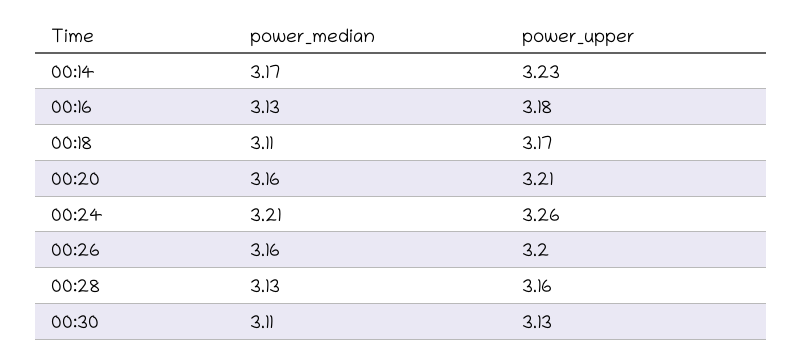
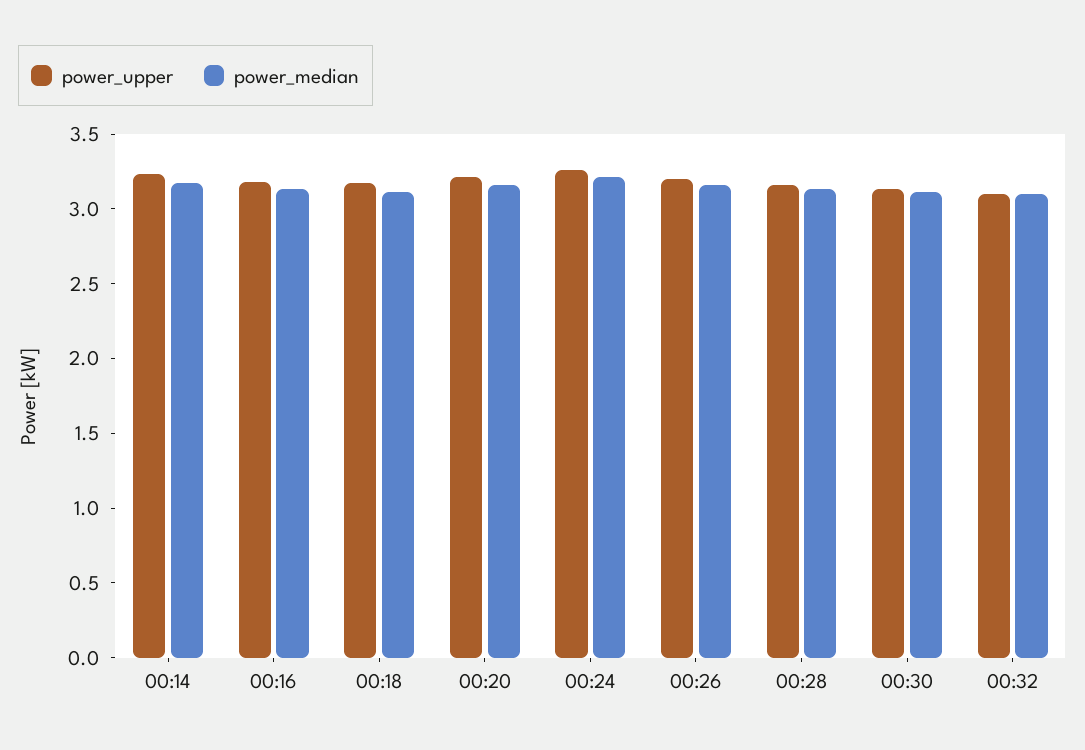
power_upper, 00:32: none -> 3.1
power_median, 00:32: none -> 3.1

